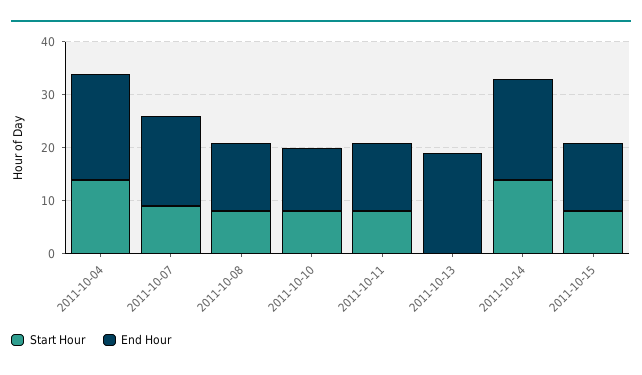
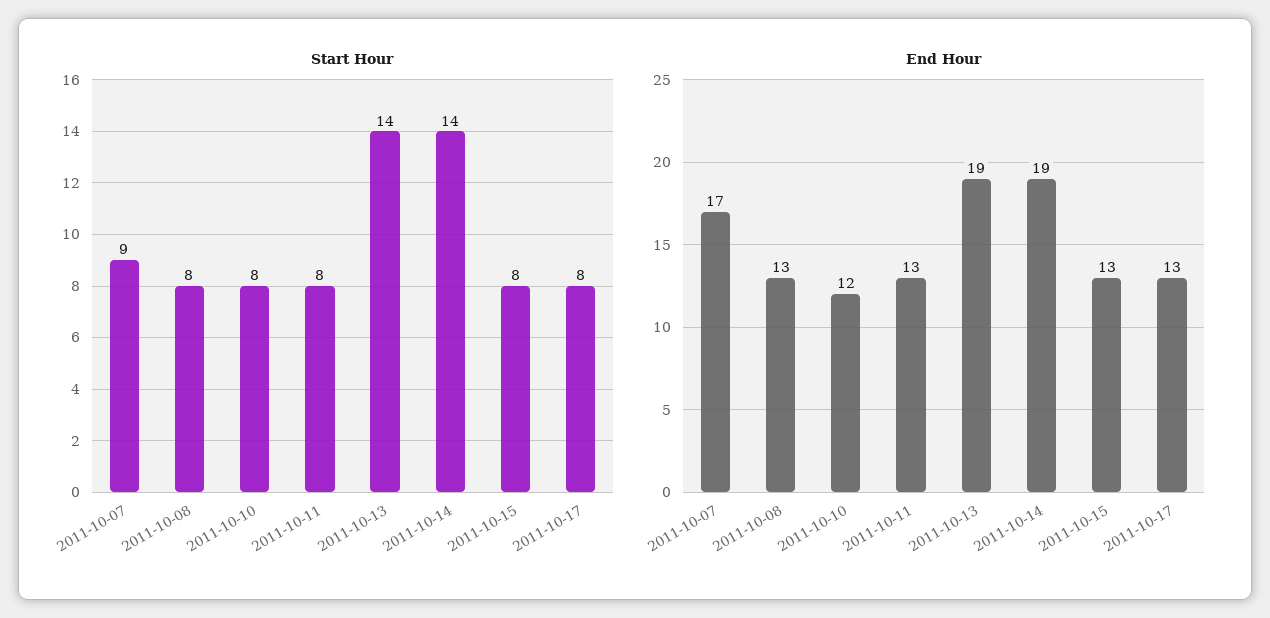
Start Hour, 2011-10-04: 15 -> none
End Hour, 2011-10-04: 20 -> none
Start Hour, 2011-10-13: 0 -> 14
Start Hour, 2011-10-17: none -> 8
End Hour, 2011-10-17: none -> 13

